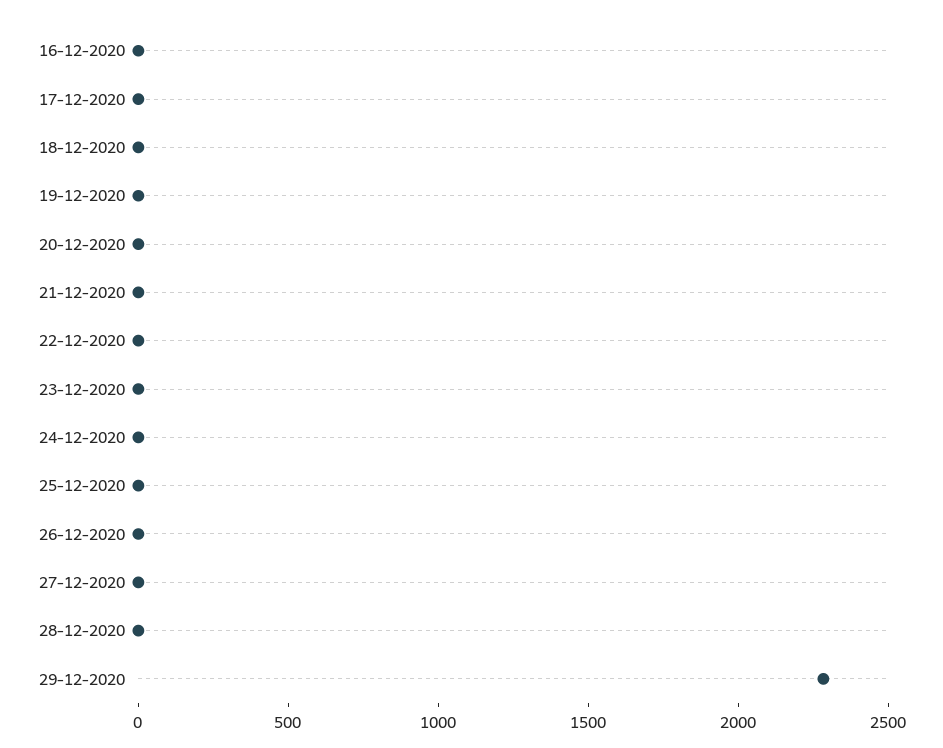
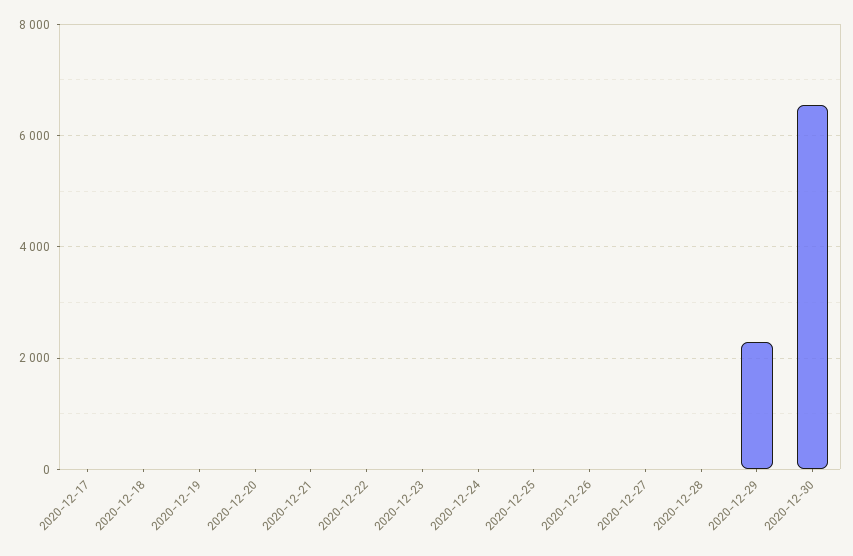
16-12-2020: 0 -> none
2020-12-30: none -> 6600

